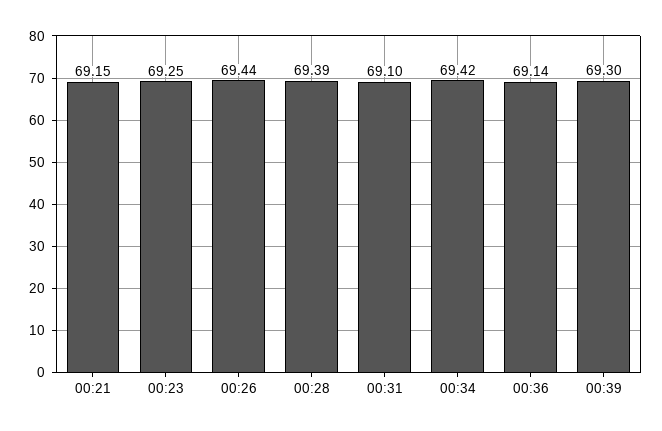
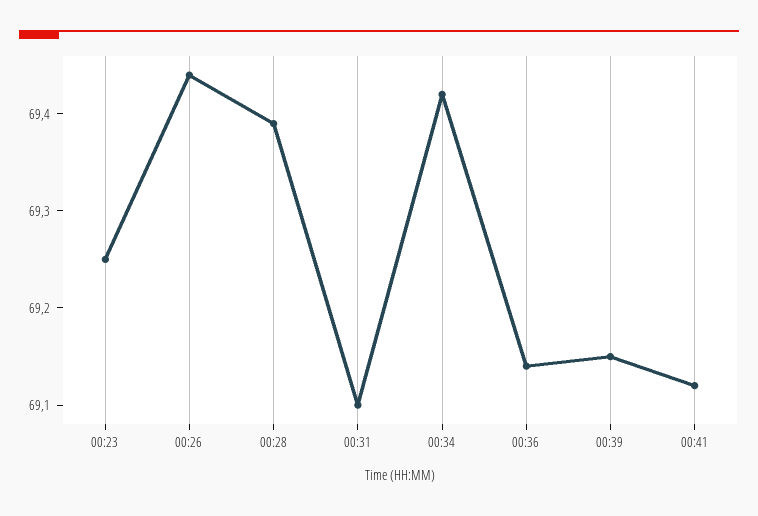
00:21: 69.15 -> none
00:39: 69.3 -> 69.15
00:41: none -> 69.12

